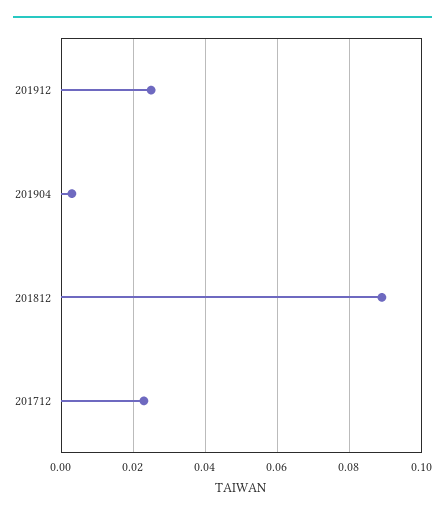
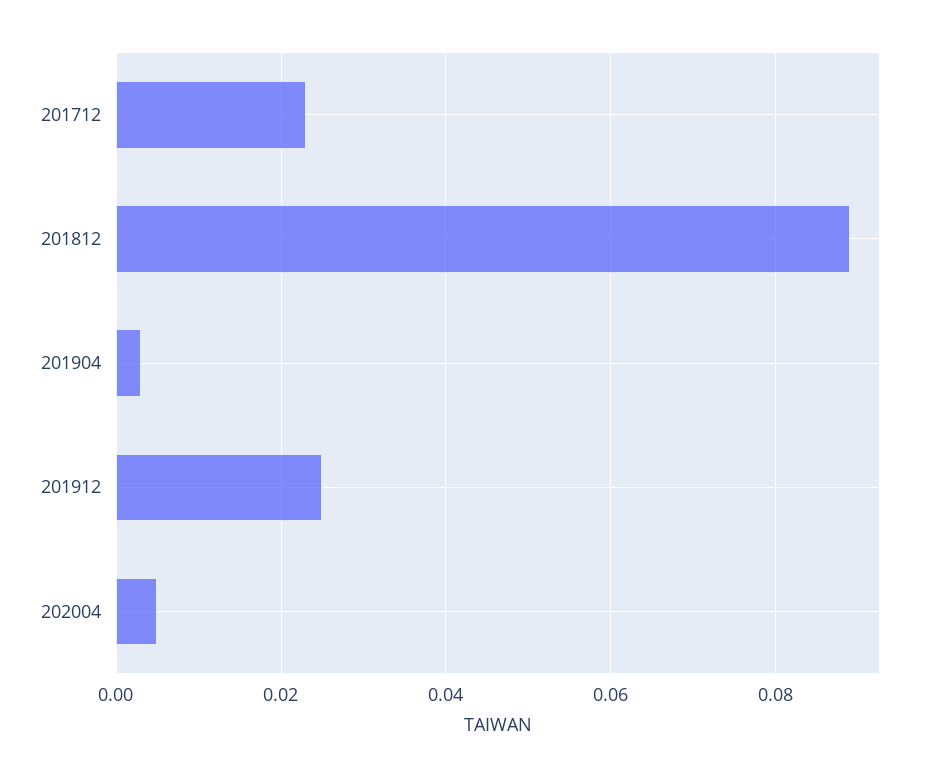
202004: none -> 0.005

